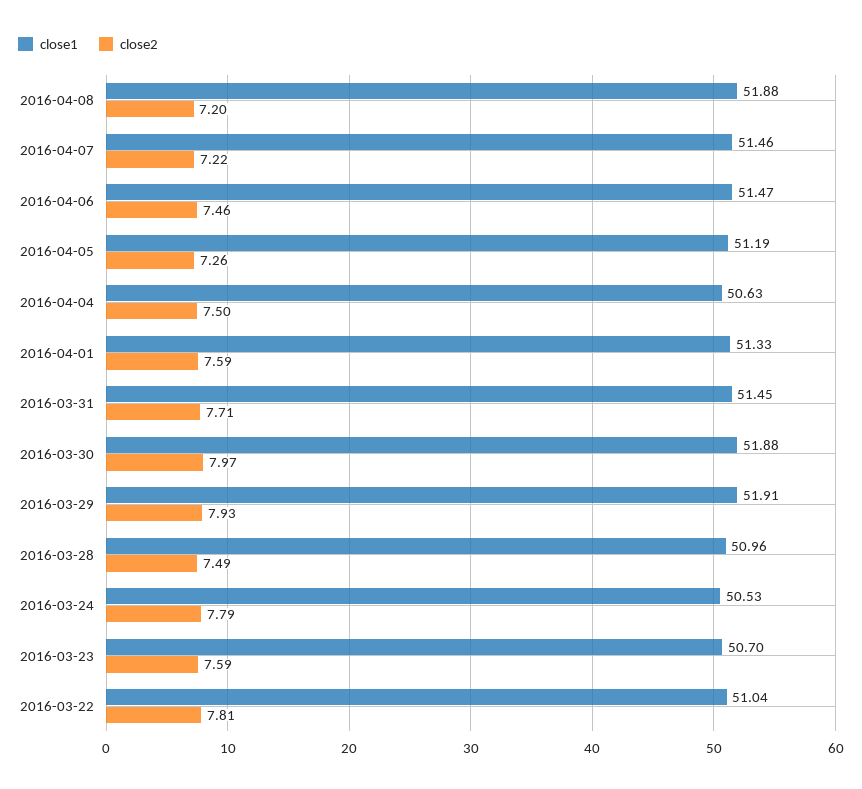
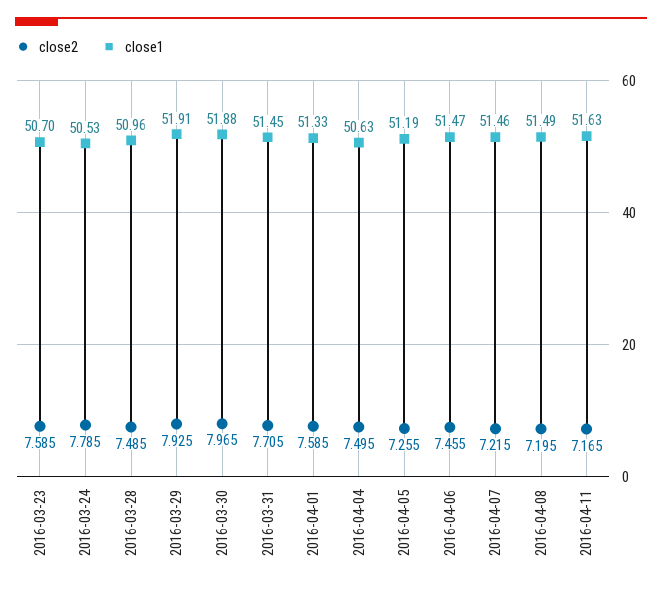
close1, 2016-04-08: 51.88 -> 51.49
close1, 2016-03-22: 51.04 -> none
close2, 2016-03-22: 7.81 -> none
close2, 2016-04-11: none -> 7.165
close1, 2016-04-11: none -> 51.63

